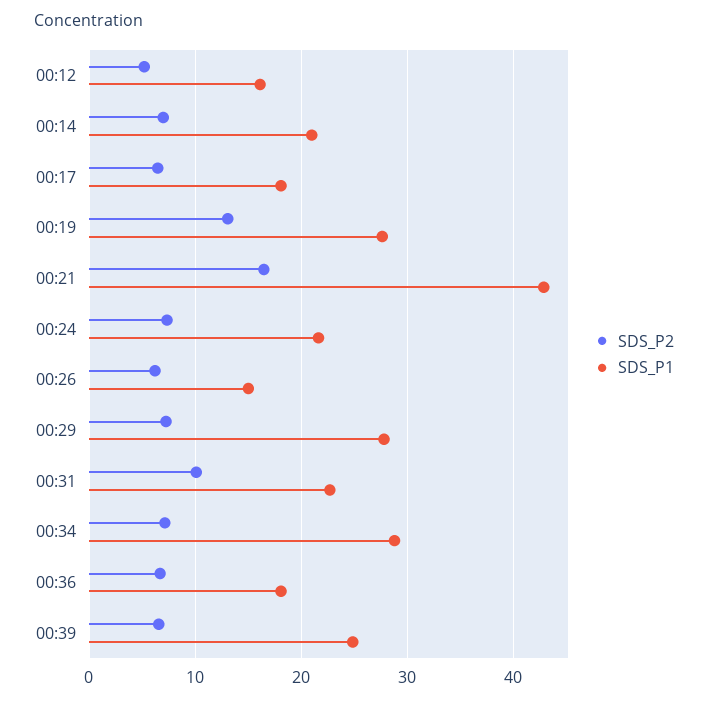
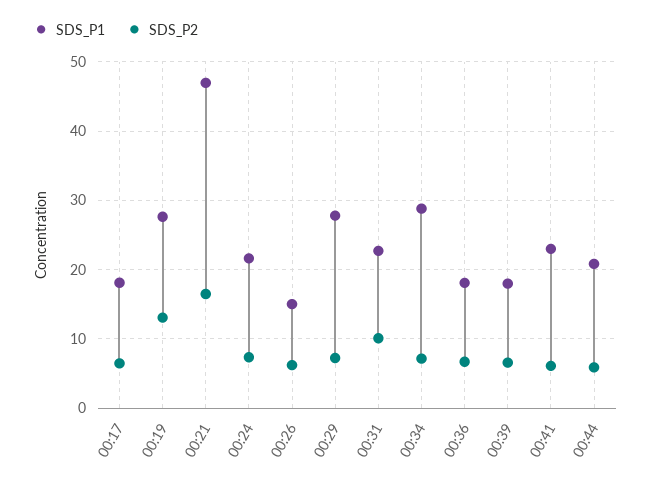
SDS_P2, 00:12: 5 -> none
SDS_P1, 00:12: 16 -> none
SDS_P2, 00:14: 7 -> none
SDS_P1, 00:14: 21 -> none
SDS_P1, 00:21: 43 -> 47
SDS_P1, 00:39: 25 -> 18
SDS_P1, 00:41: none -> 23
SDS_P2, 00:41: none -> 6
SDS_P1, 00:44: none -> 21
SDS_P2, 00:44: none -> 6

